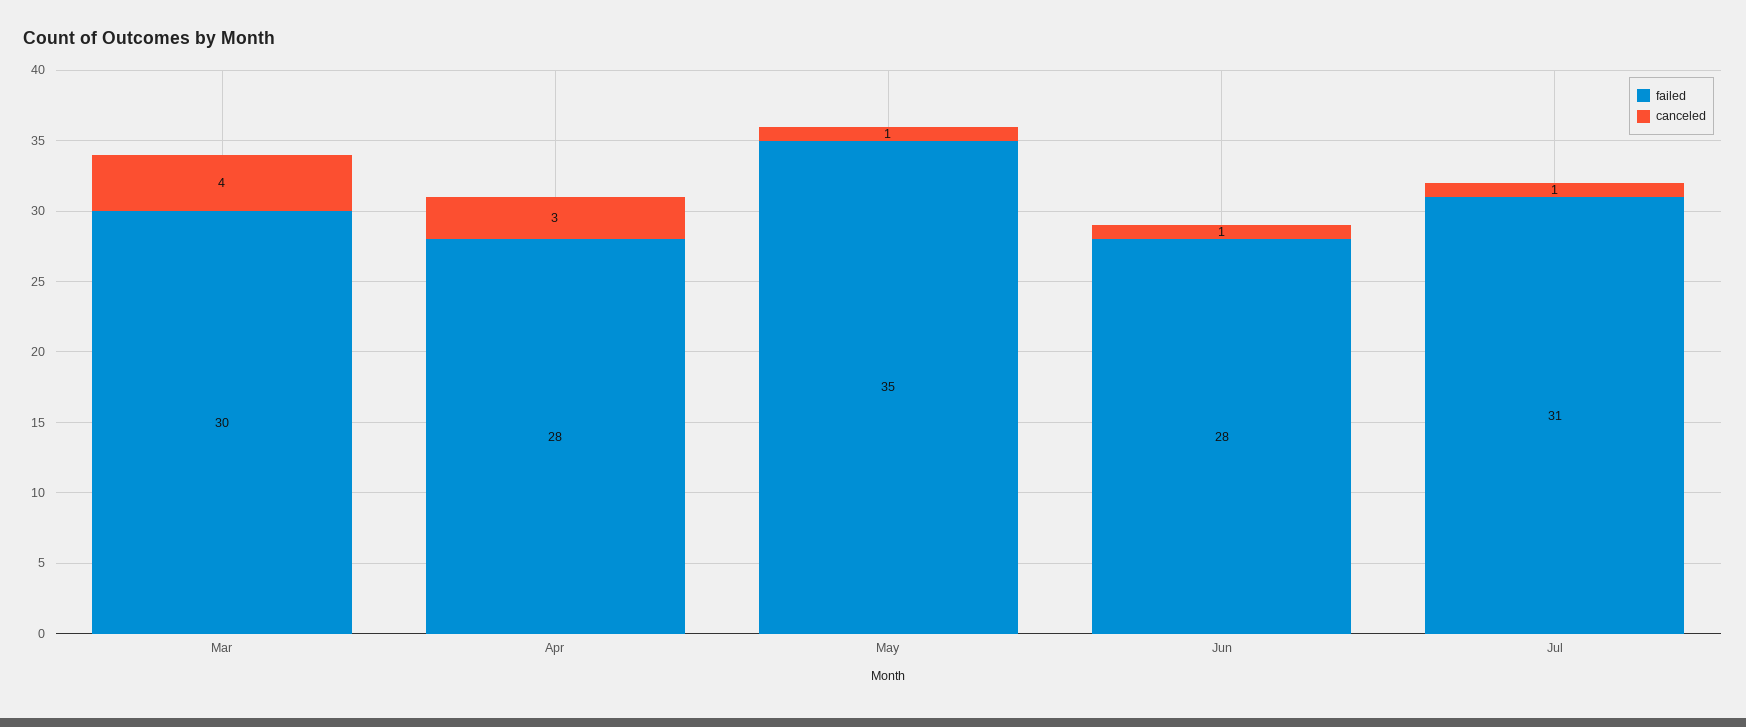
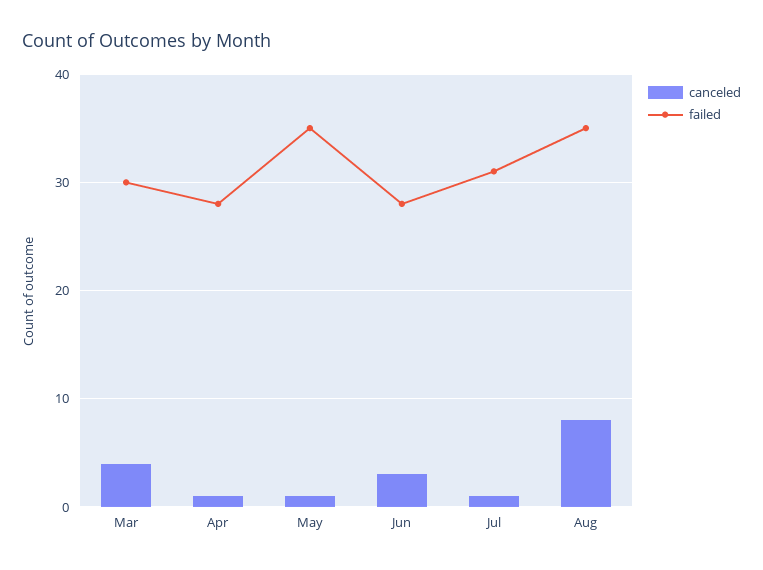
canceled, Apr: 3 -> 1
canceled, Jun: 1 -> 3
canceled, Aug: none -> 8
failed, Aug: none -> 35

